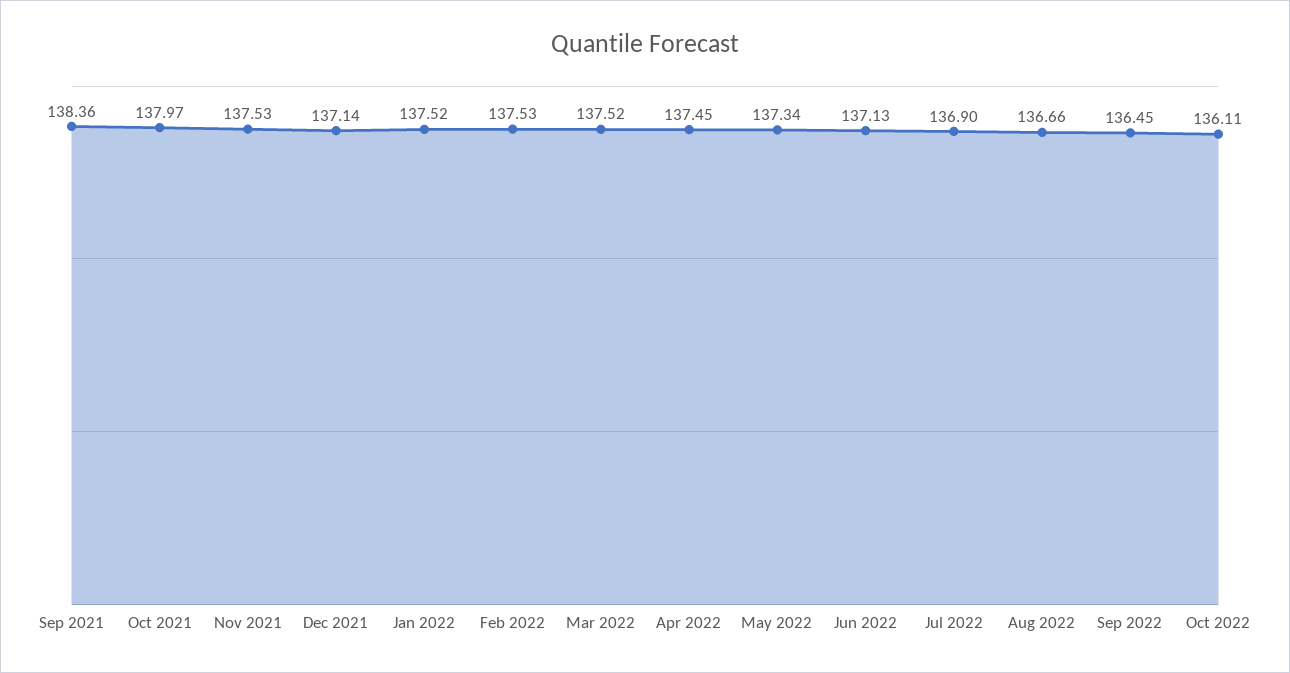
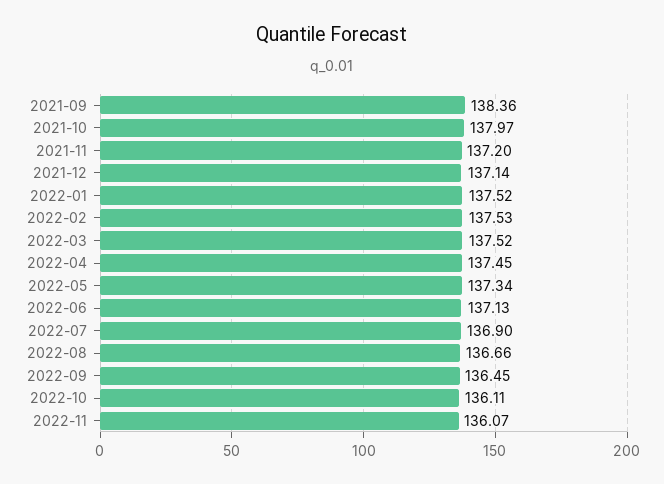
Nov 2021: 137.53 -> 137.2
2022-11: none -> 136.07

